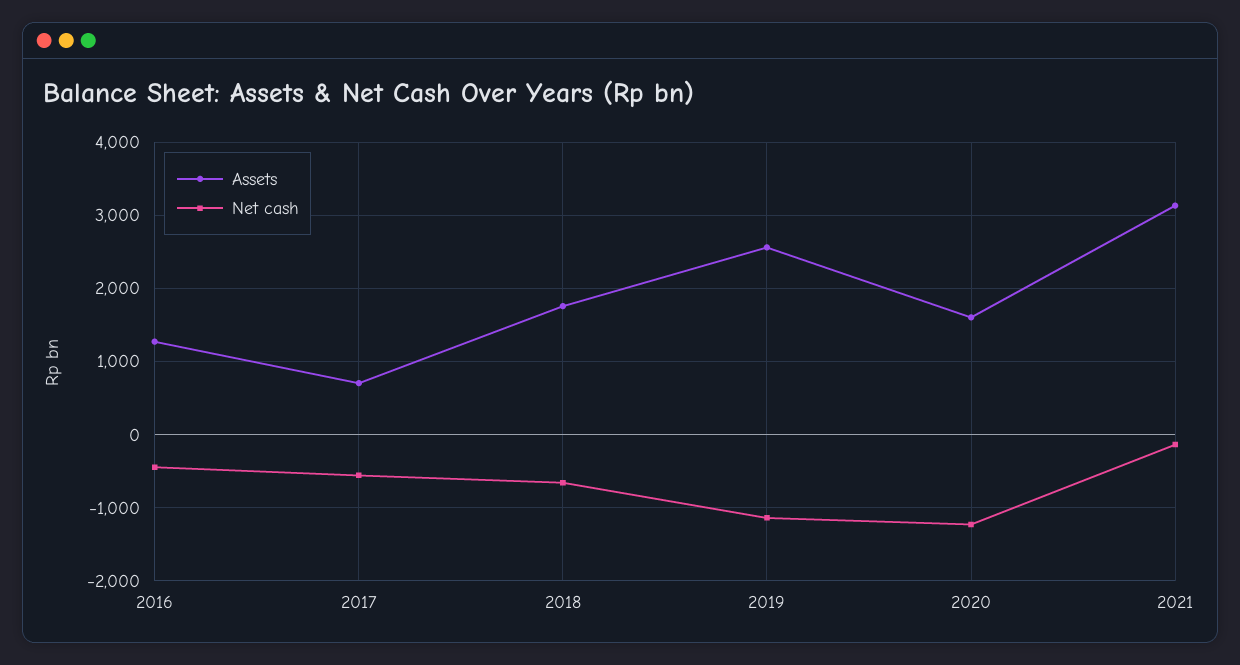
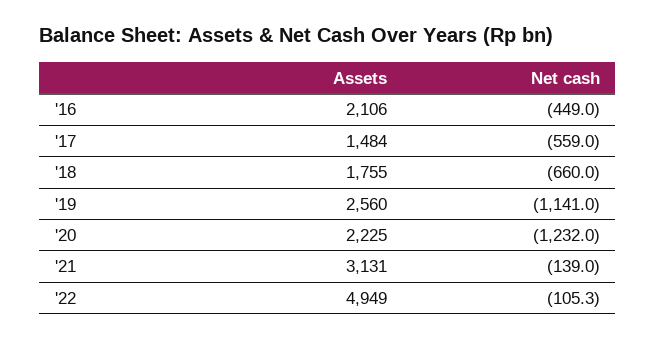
Assets, 2016: 1300 -> 2106
Assets, 2017: 700 -> 1484
Assets, 2020: 1600 -> 2225
Assets, '22: none -> 4949
Net cash, '22: none -> -105.3

